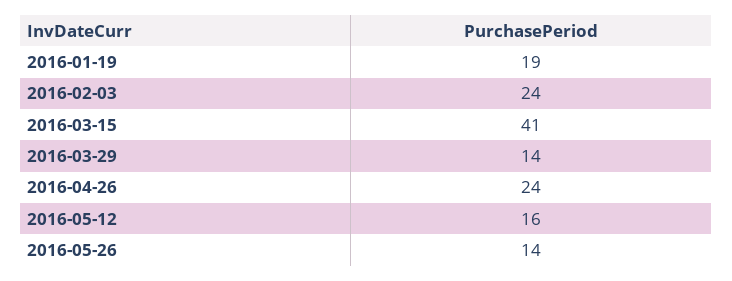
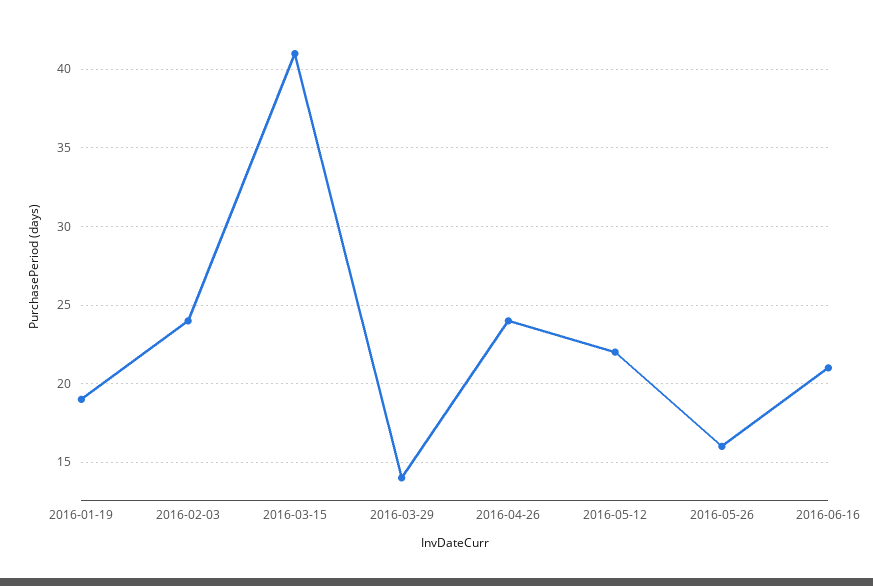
2016-05-12: 16 -> 22
2016-05-26: 14 -> 16
2016-06-16: none -> 21

